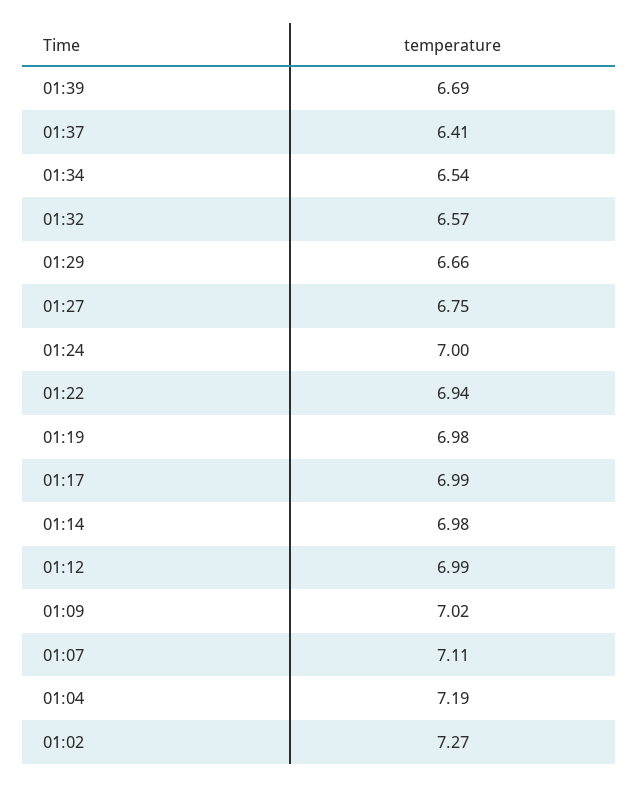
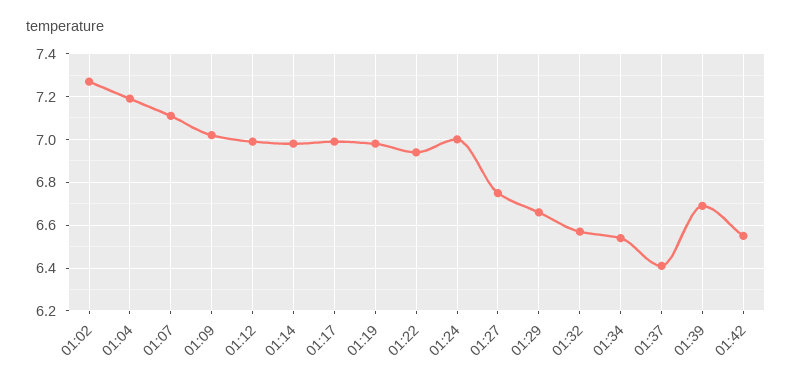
01:42: none -> 6.55

